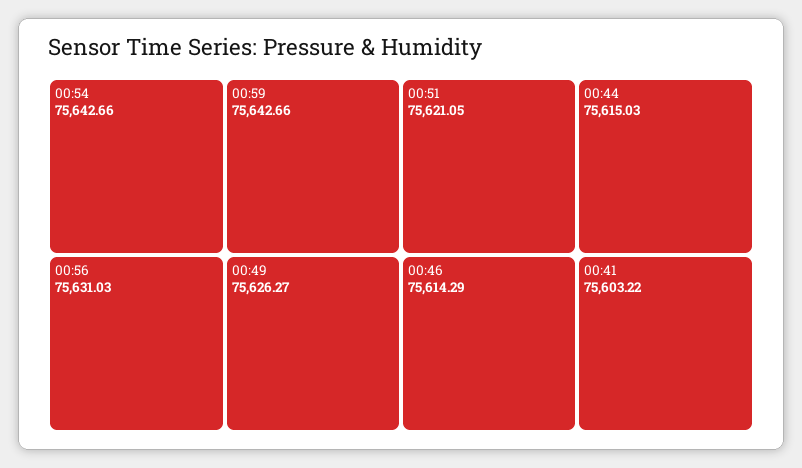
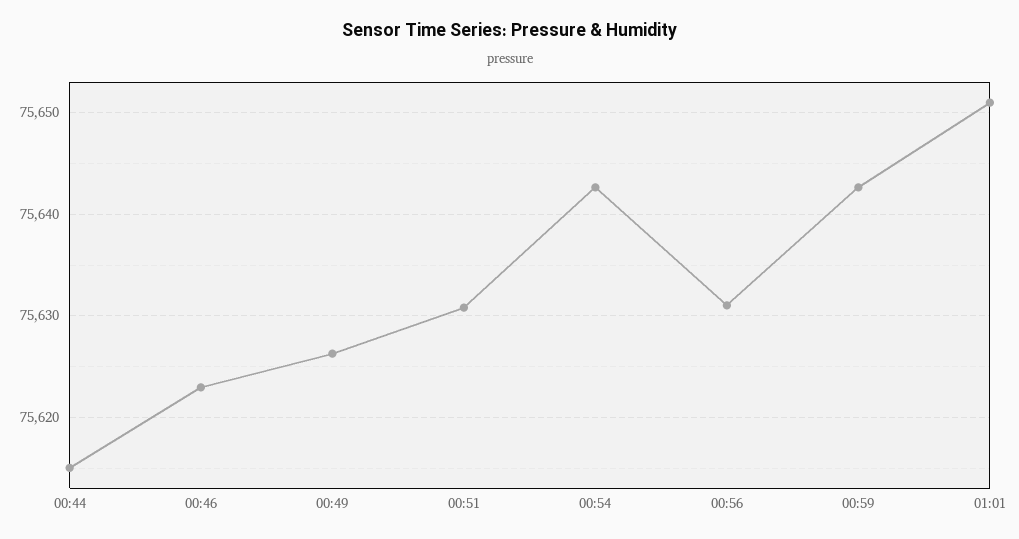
00:51: 75621.05 -> 75631
00:46: 75614.29 -> 75623
00:41: 75603.22 -> none
01:01: none -> 75651

